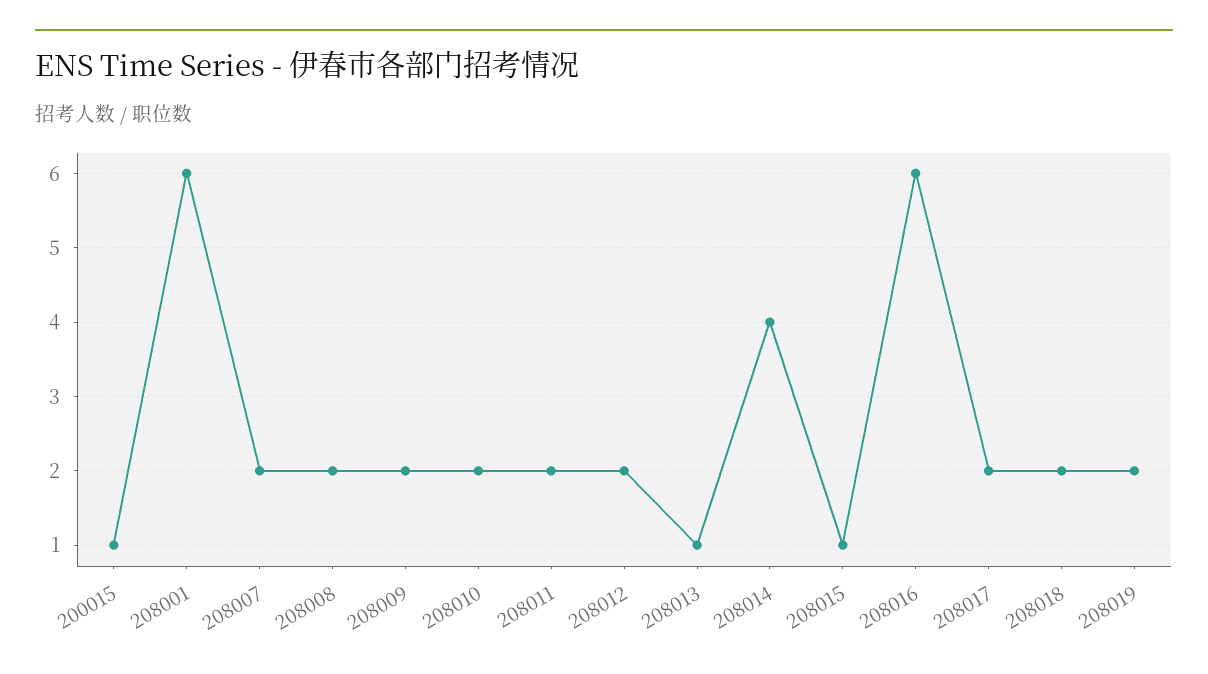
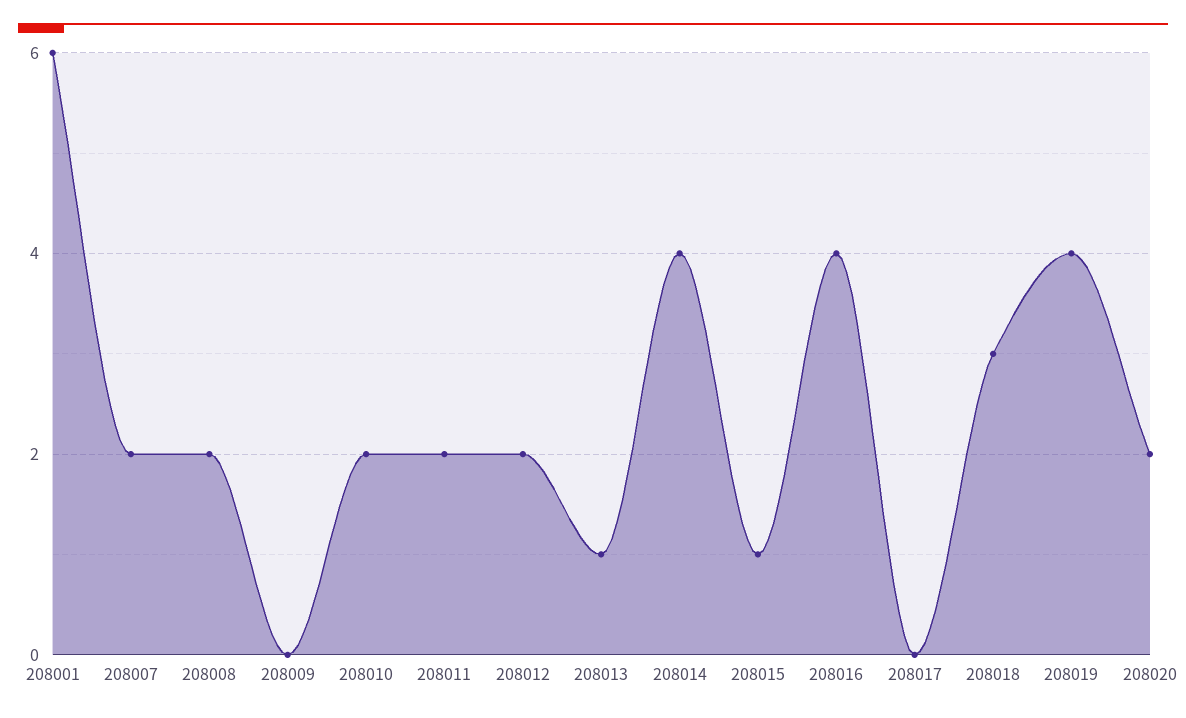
200015: 1 -> none
208009: 2 -> 0
208016: 6 -> 4
208017: 2 -> 0
208018: 2 -> 3
208019: 2 -> 4
208020: none -> 2

